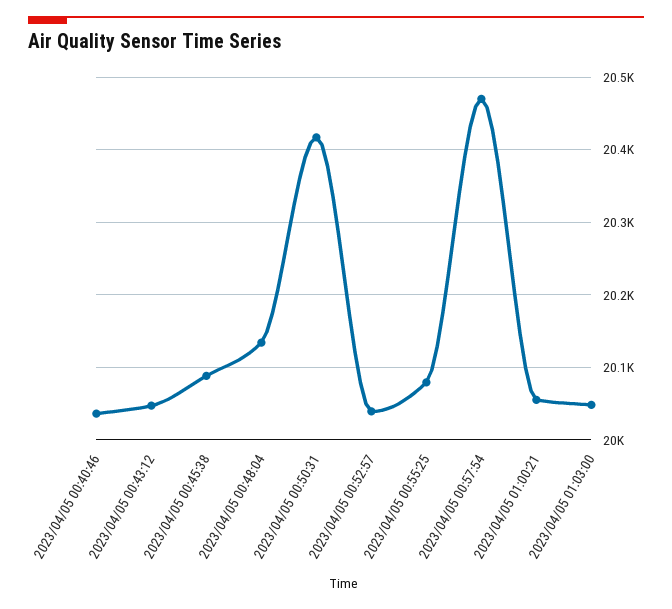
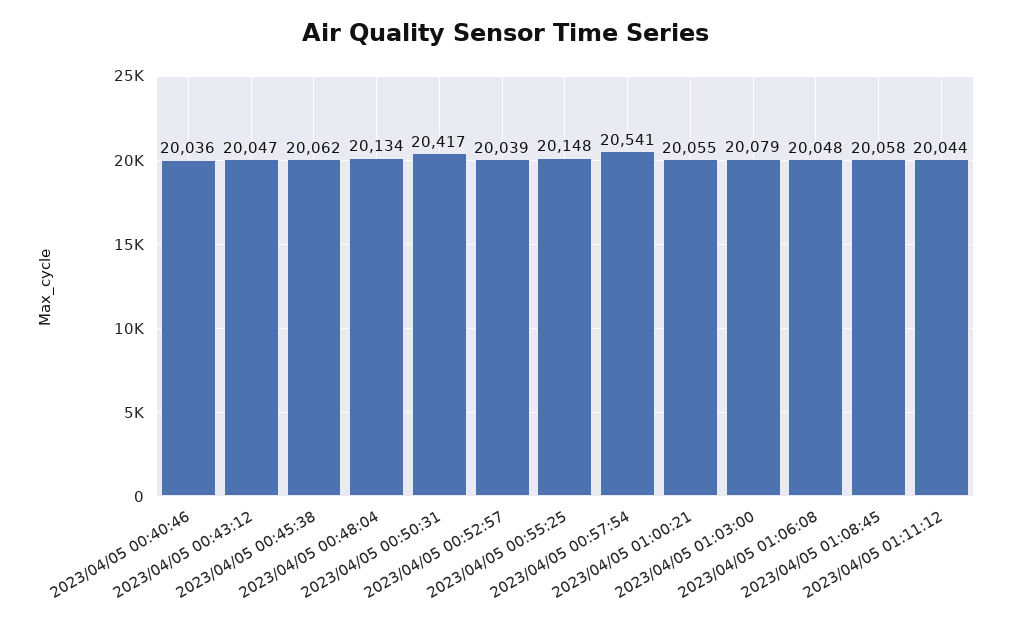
2023/04/05 00:45:38: 20090 -> 20062
2023/04/05 00:55:25: 20080 -> 20148
2023/04/05 00:57:54: 20470 -> 20541
2023/04/05 01:03:00: 20050 -> 20079
2023/04/05 01:06:08: none -> 20048
2023/04/05 01:08:45: none -> 20058
2023/04/05 01:11:12: none -> 20044

